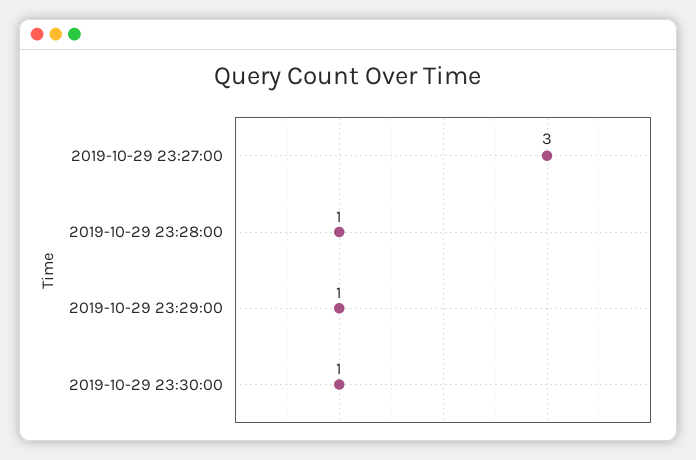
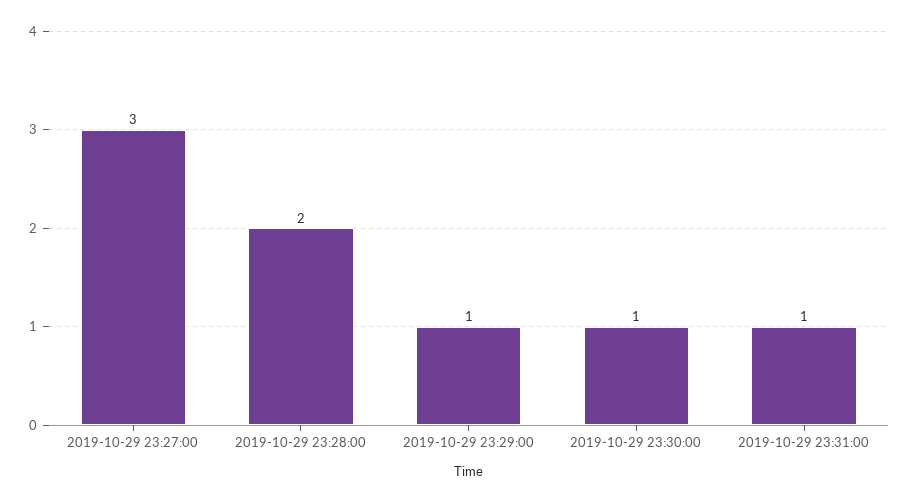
2019-10-29 23:28:00: 1 -> 2
2019-10-29 23:31:00: none -> 1

